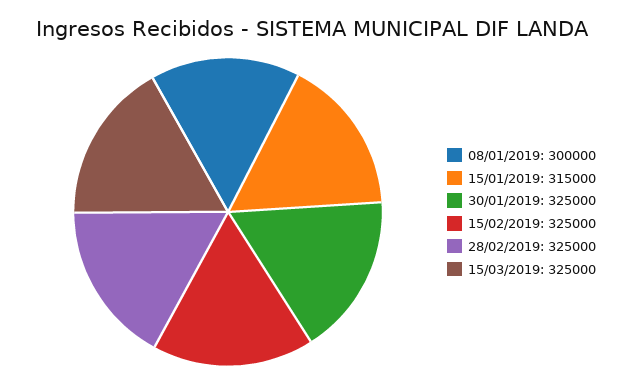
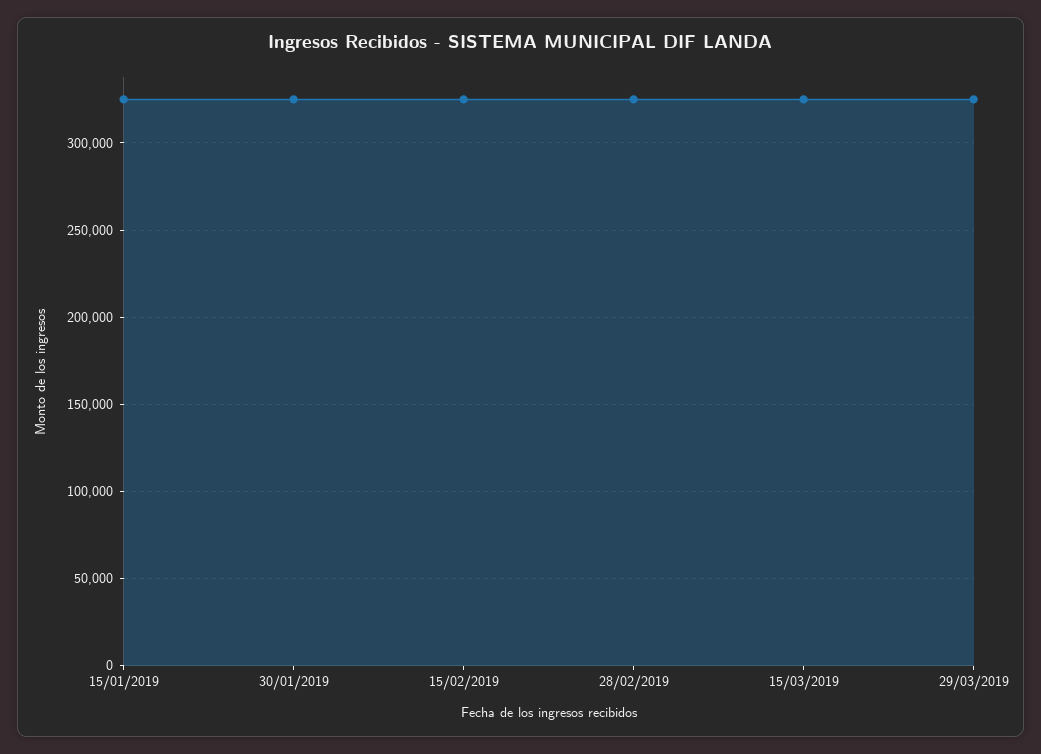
08/01/2019: 300000 -> none
15/01/2019: 315000 -> 325000
29/03/2019: none -> 325000

